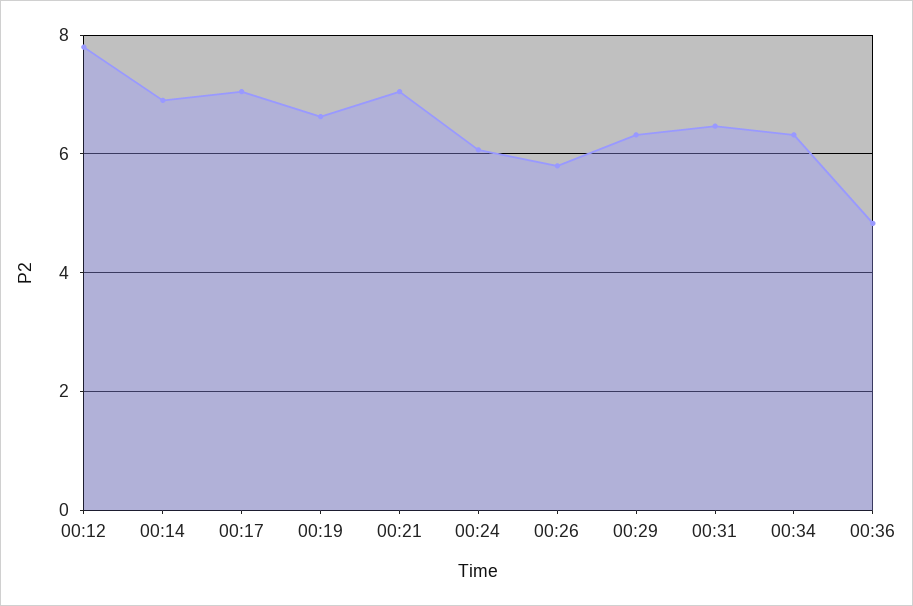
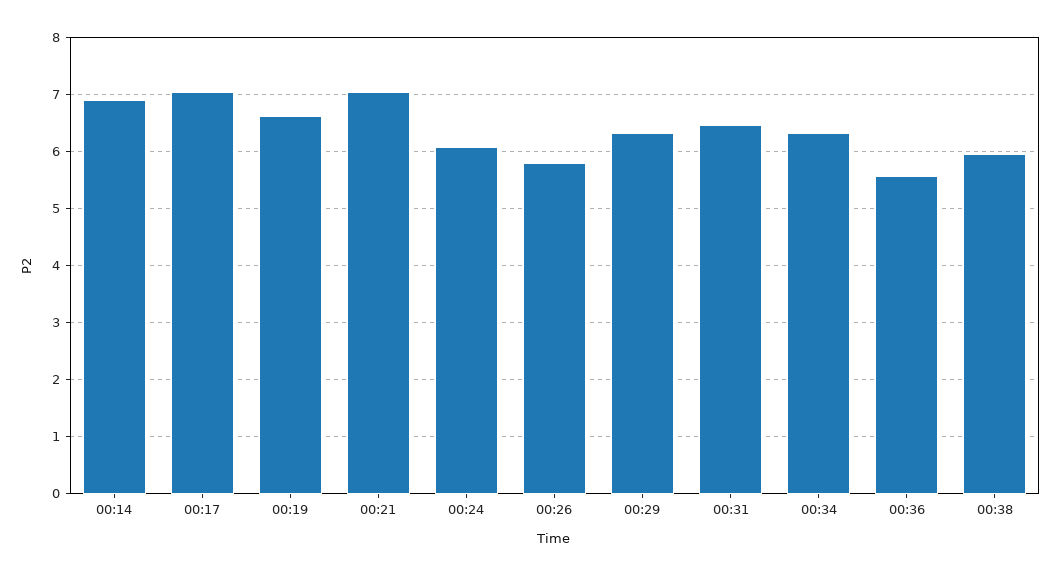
00:12: 7.8 -> none
00:36: 4.8 -> 5.6
00:38: none -> 6

